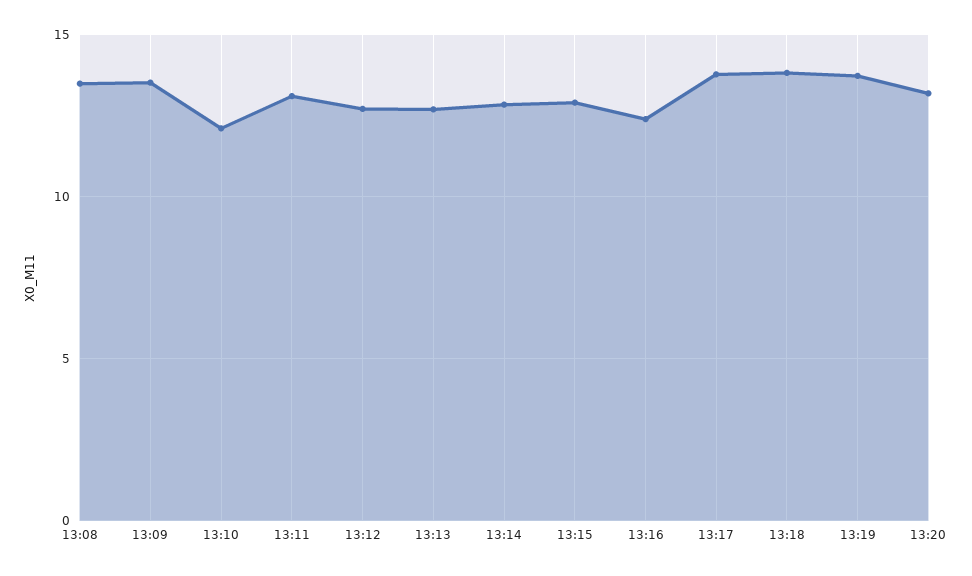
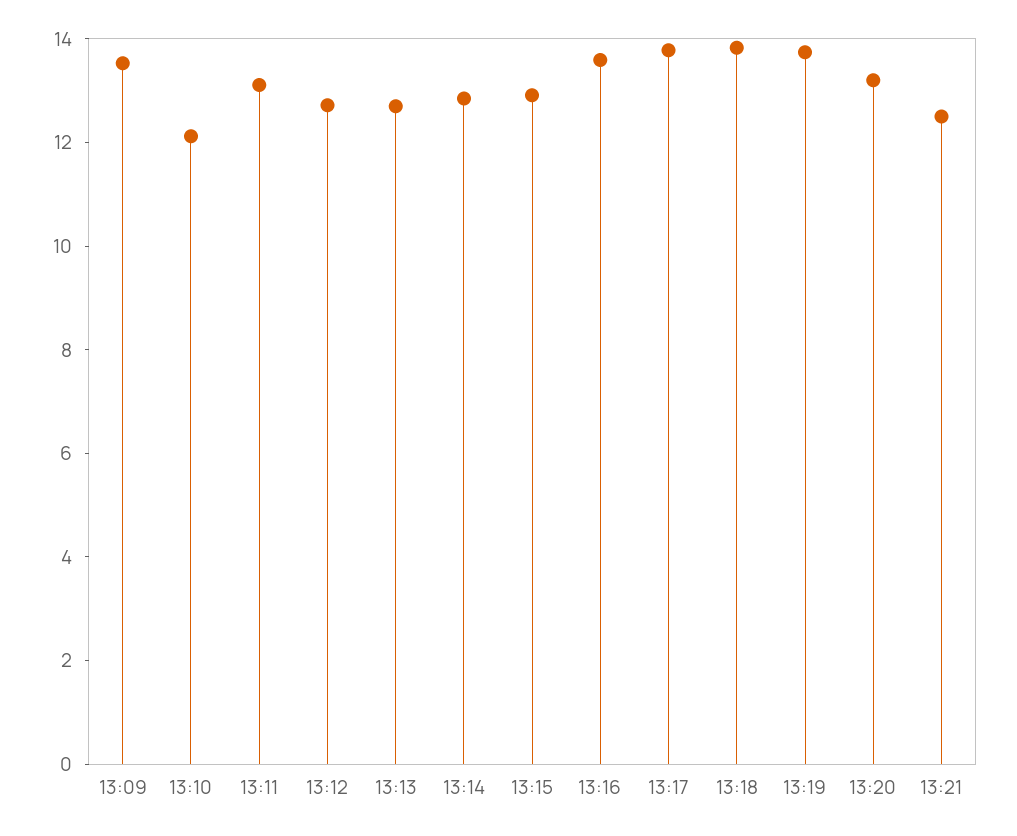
13:08: 13.5 -> none
13:16: 12.5 -> 13.5
13:21: none -> 12.5

